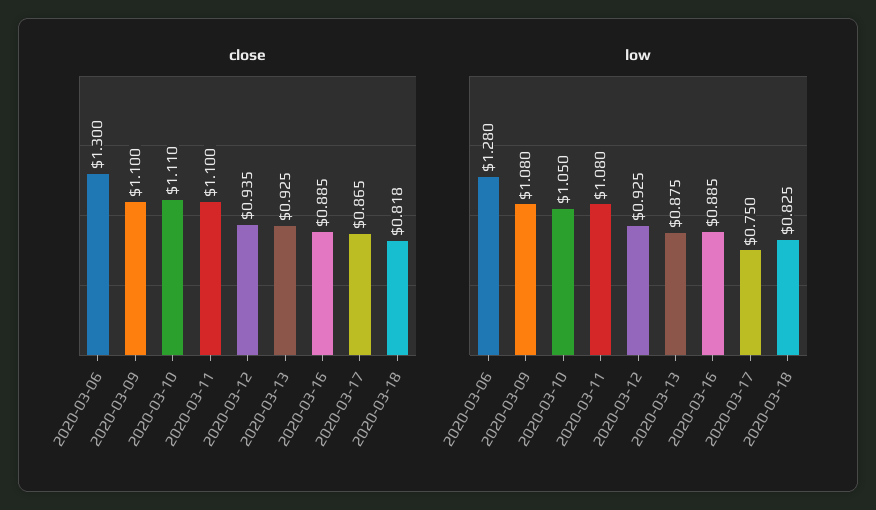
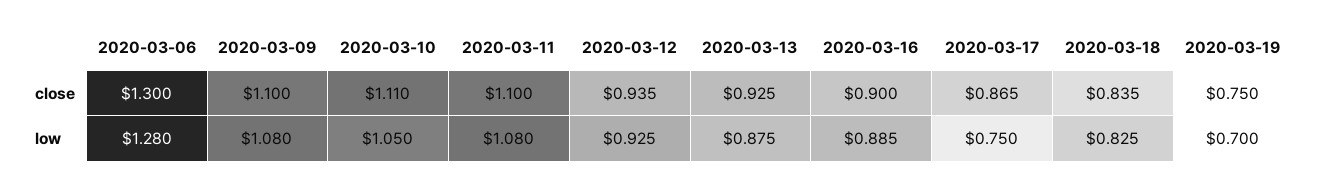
close, 2020-03-16: 0.885 -> 0.9
close, 2020-03-18: 0.818 -> 0.835
close, 2020-03-19: none -> 0.75
low, 2020-03-19: none -> 0.7

